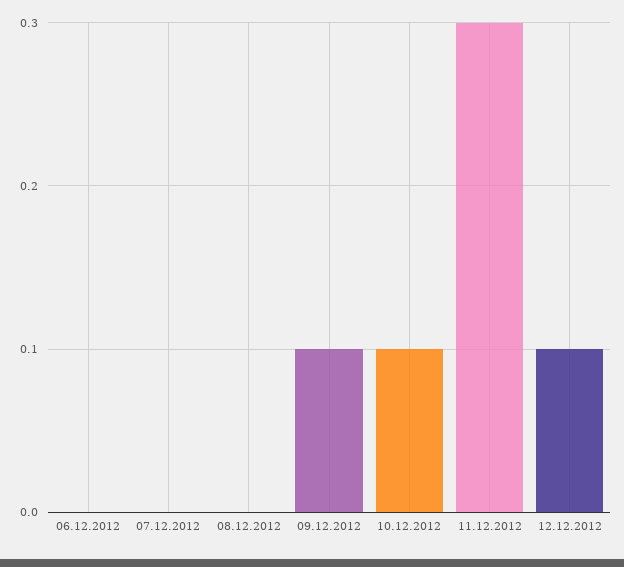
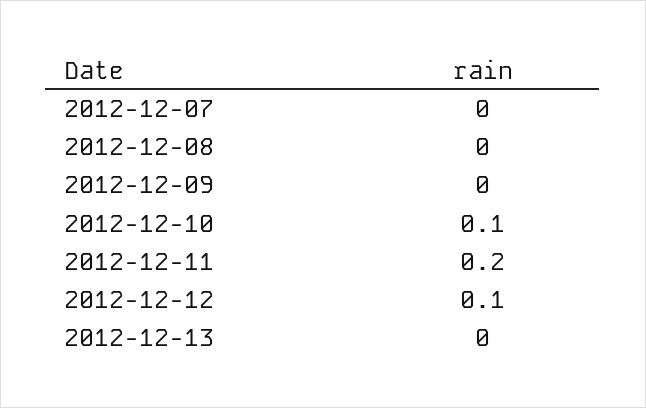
06.12.2012: 0 -> none
09.12.2012: 0.1 -> 0
11.12.2012: 0.3 -> 0.2
2012-12-13: none -> 0

